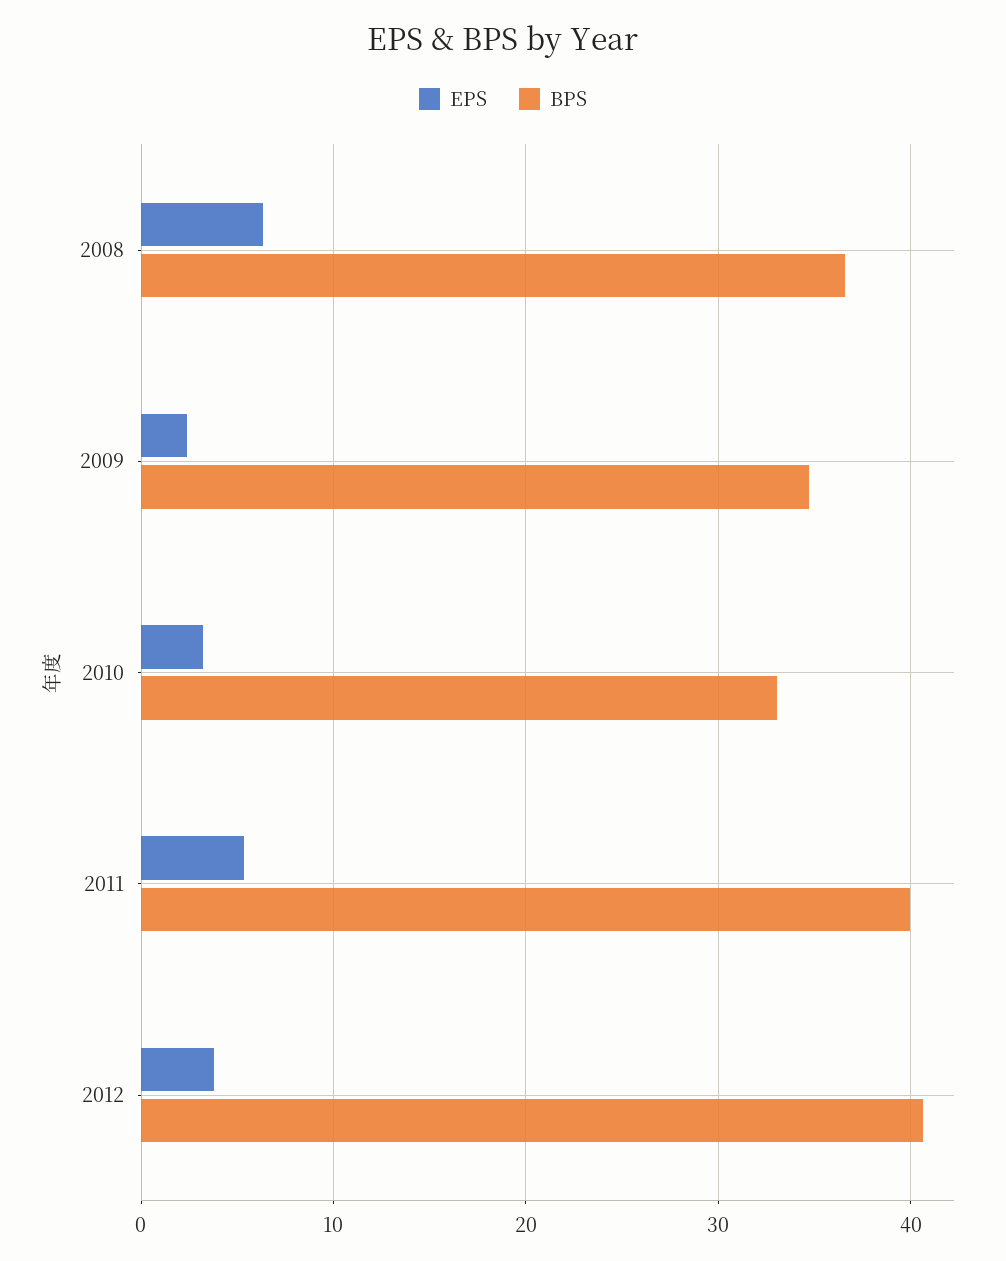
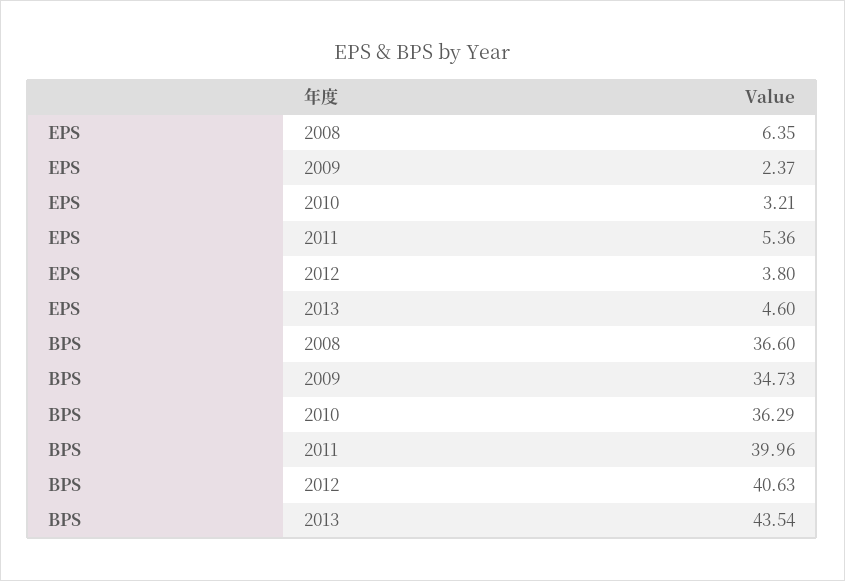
BPS, 2010: 33 -> 36.29
EPS, 2013: none -> 4.6
BPS, 2013: none -> 43.54

